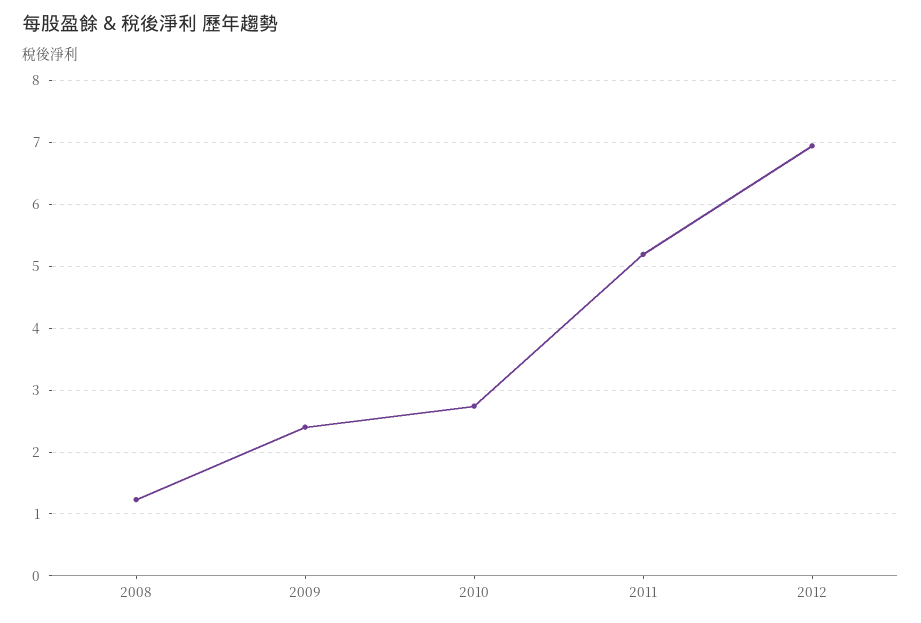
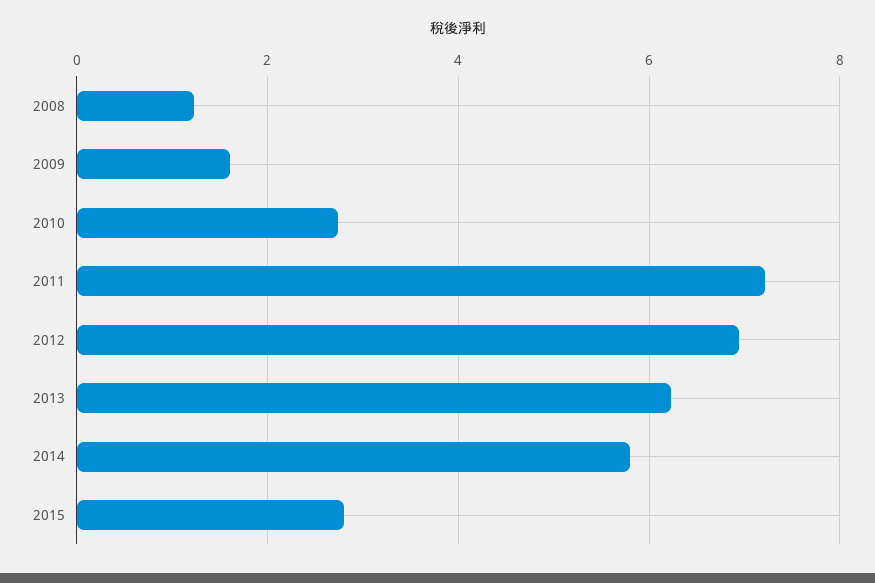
2009: 2.4 -> 1.6
2011: 5.2 -> 7.2
2013: none -> 6.2
2014: none -> 5.8
2015: none -> 2.8

